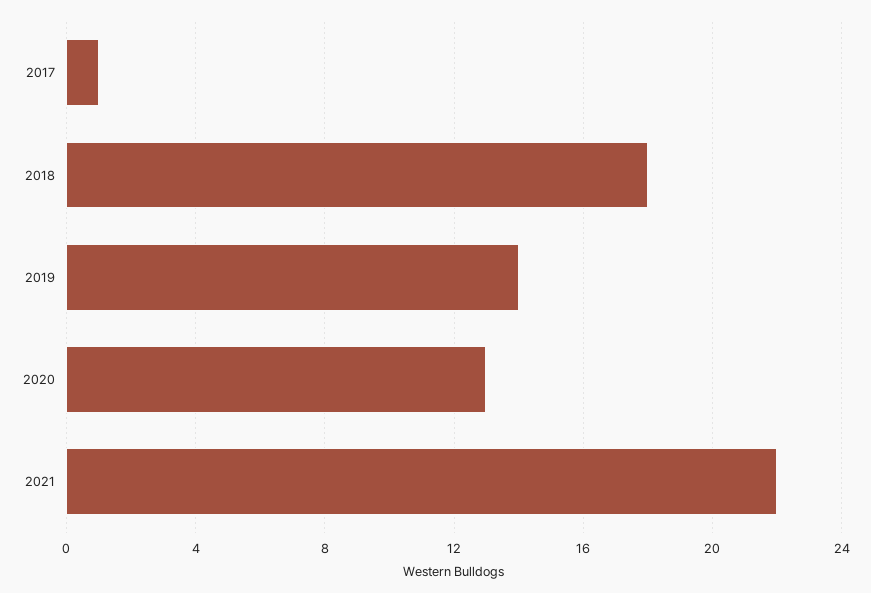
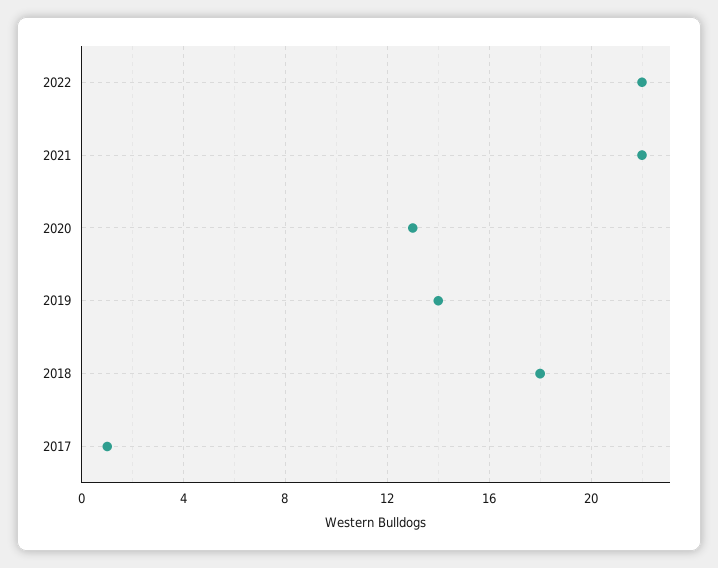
2022: none -> 22

